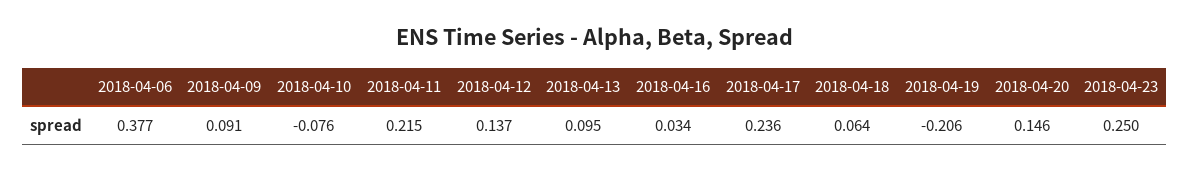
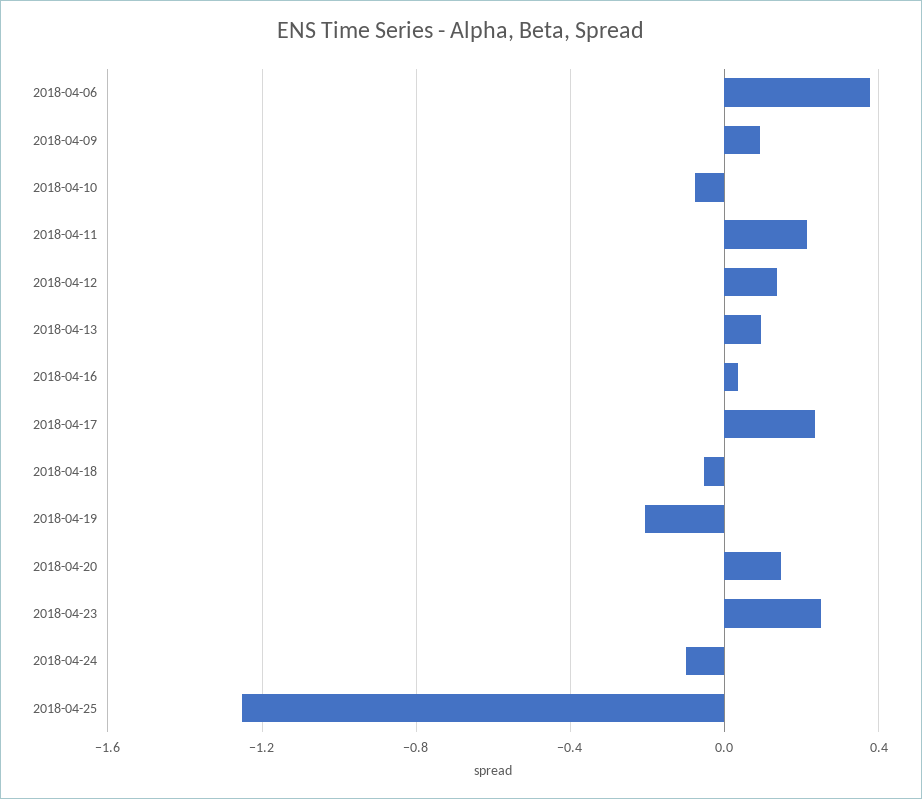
2018-04-18: 0.064 -> -0.05
2018-04-24: none -> -0.1
2018-04-25: none -> -1.25

